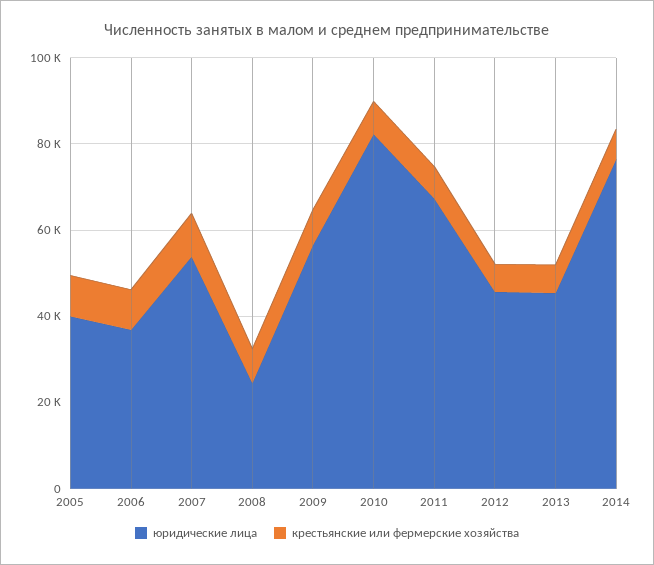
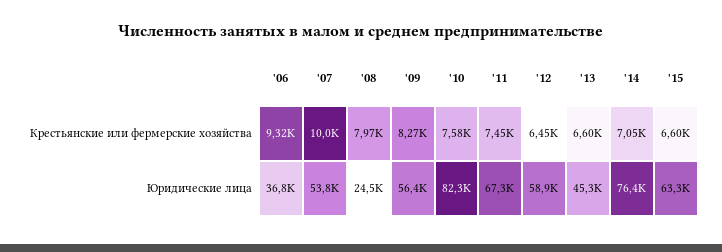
юридические лица, 2005: 40000 -> none
крестьянские или фермерские хозяйства, 2005: 10000 -> none
юридические лица, 2012: 45000 -> 58900
крестьянские или фермерские хозяйства, '15: none -> 6600
юридические лица, '15: none -> 63300

